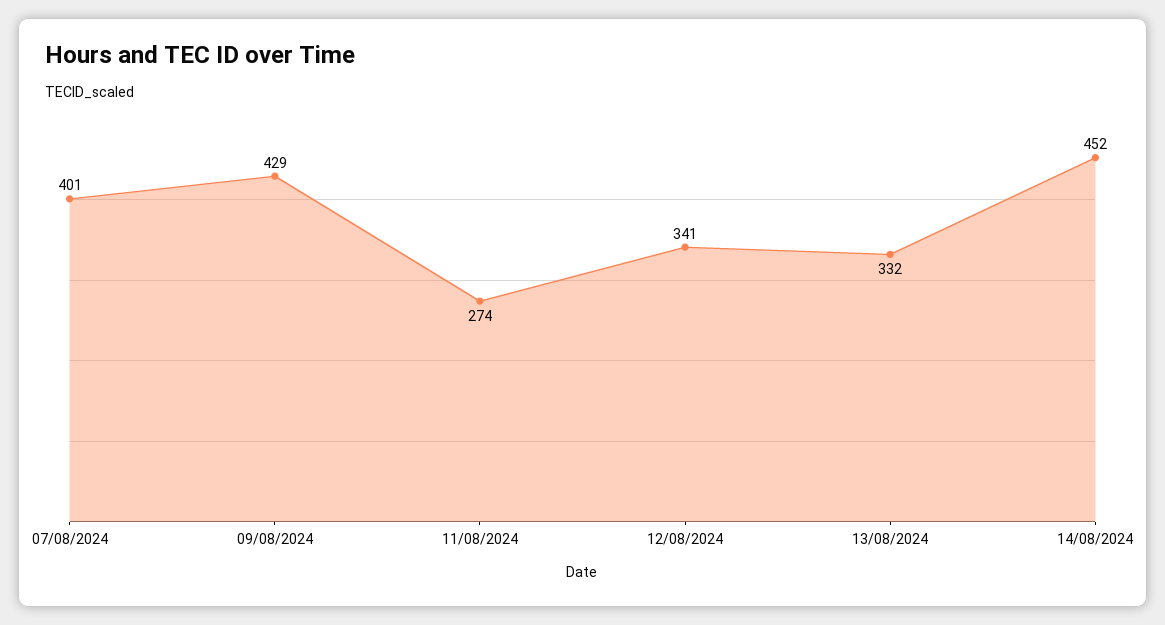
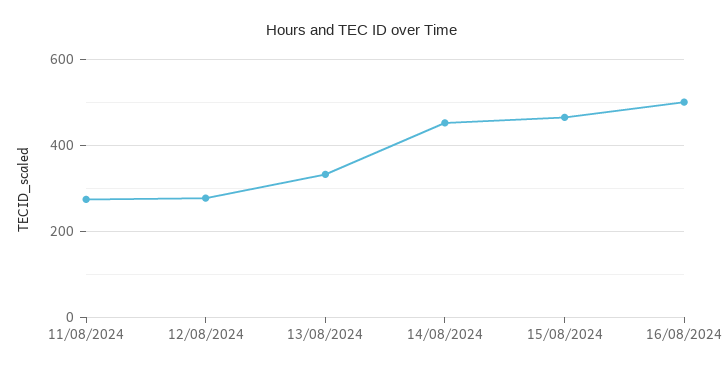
07/08/2024: 401 -> none
09/08/2024: 429 -> none
12/08/2024: 341 -> 280
15/08/2024: none -> 460
16/08/2024: none -> 500

